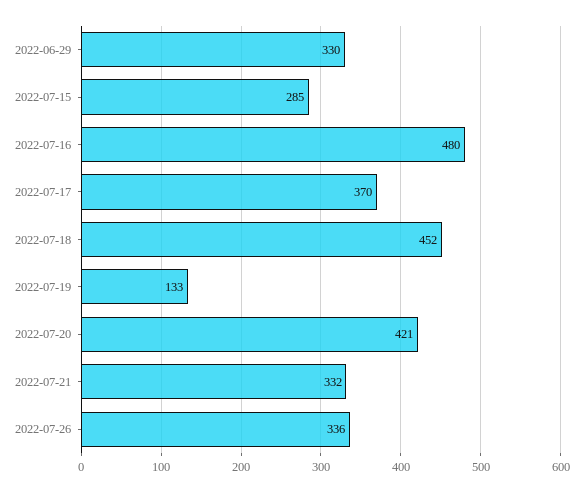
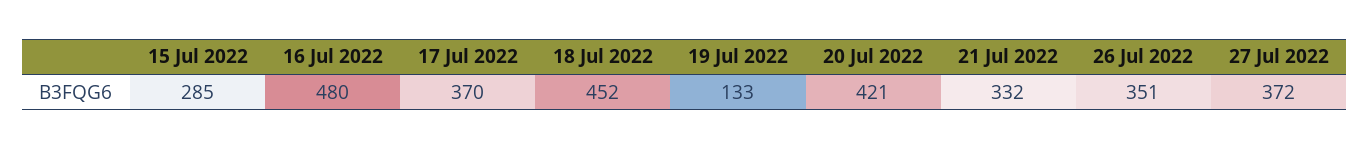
2022-06-29: 330 -> none
2022-07-26: 336 -> 351
27 Jul 2022: none -> 372

